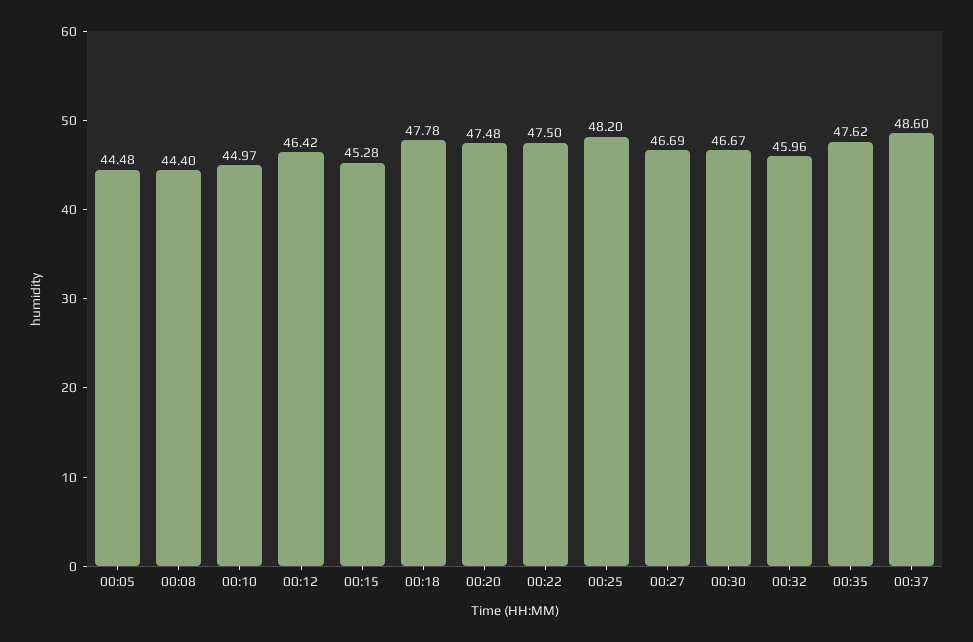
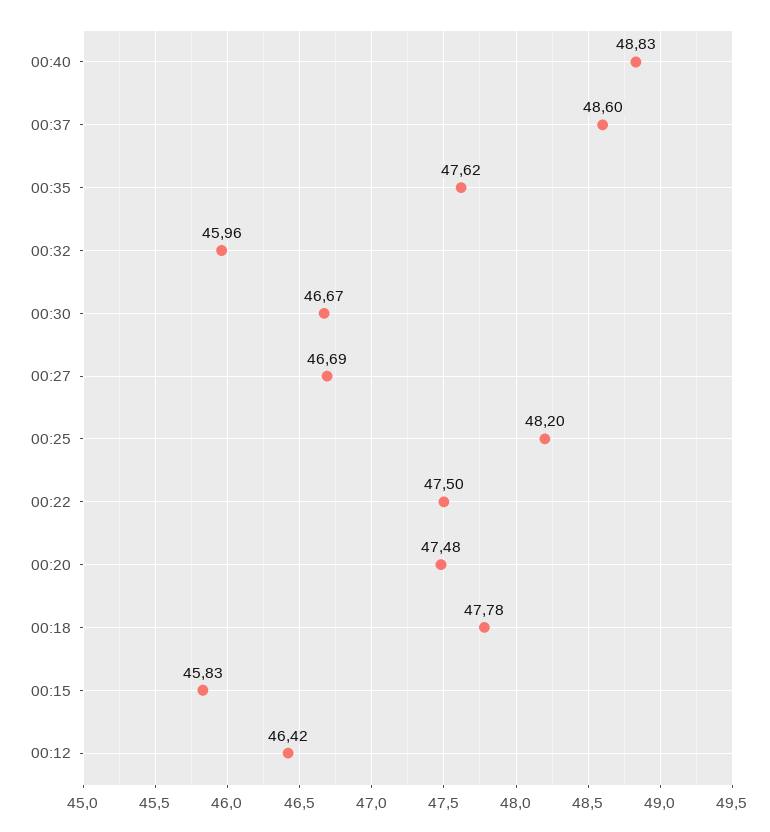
00:05: 44.48 -> none
00:08: 44.4 -> none
00:10: 44.97 -> none
00:15: 45.28 -> 45.83
00:40: none -> 48.83

